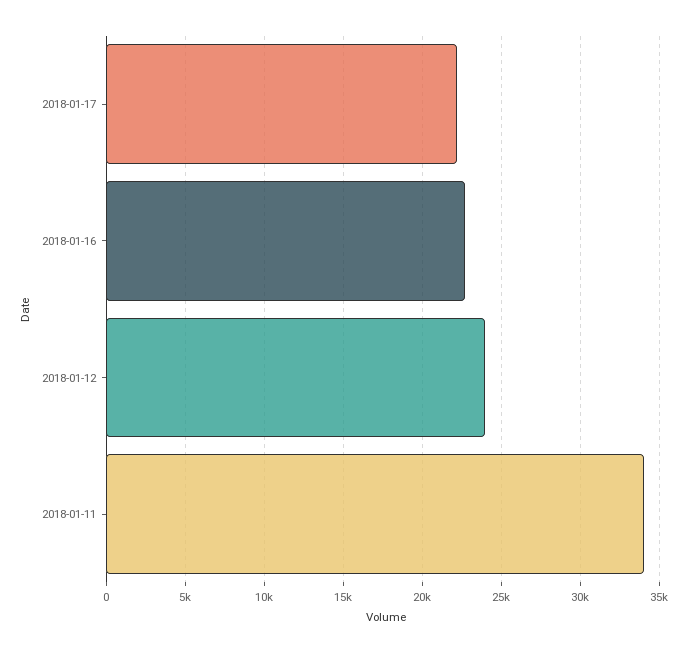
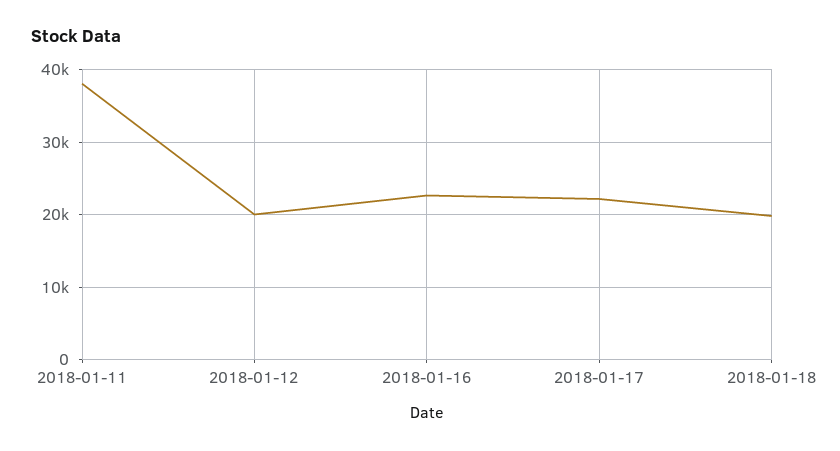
2018-01-12: 24000 -> 20000
2018-01-11: 34000 -> 38000
2018-01-18: none -> 20000

